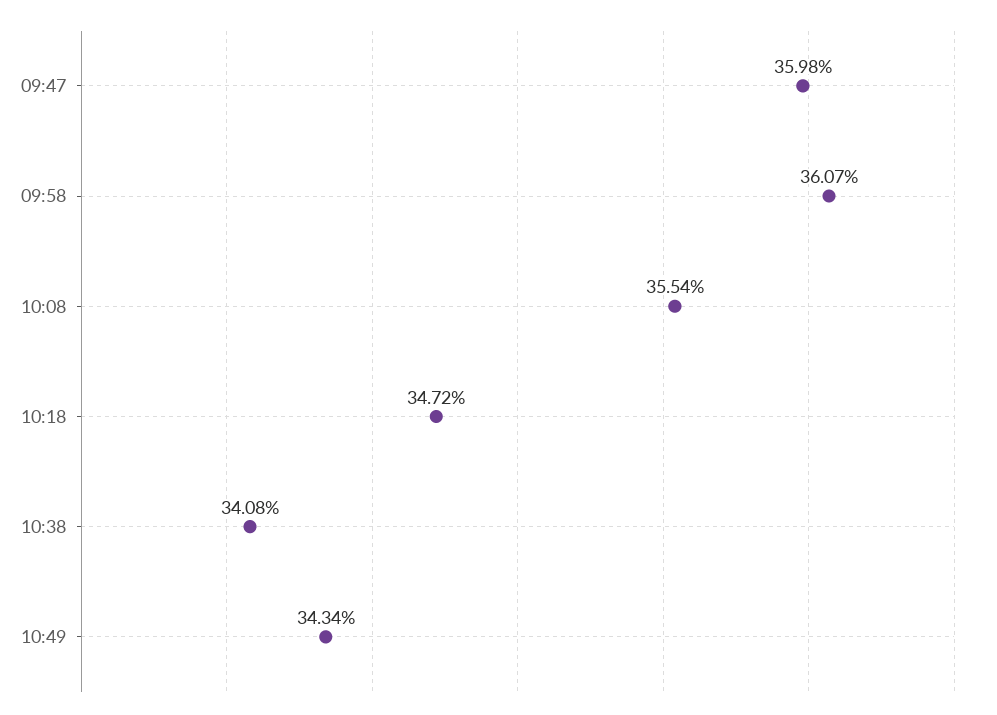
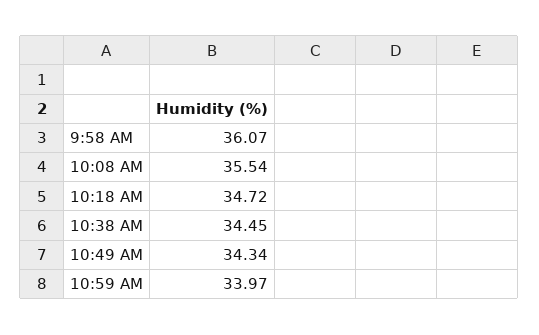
09:47: 35.98 -> none
10:38: 34.08 -> 34.45
10:59 AM: none -> 33.97

